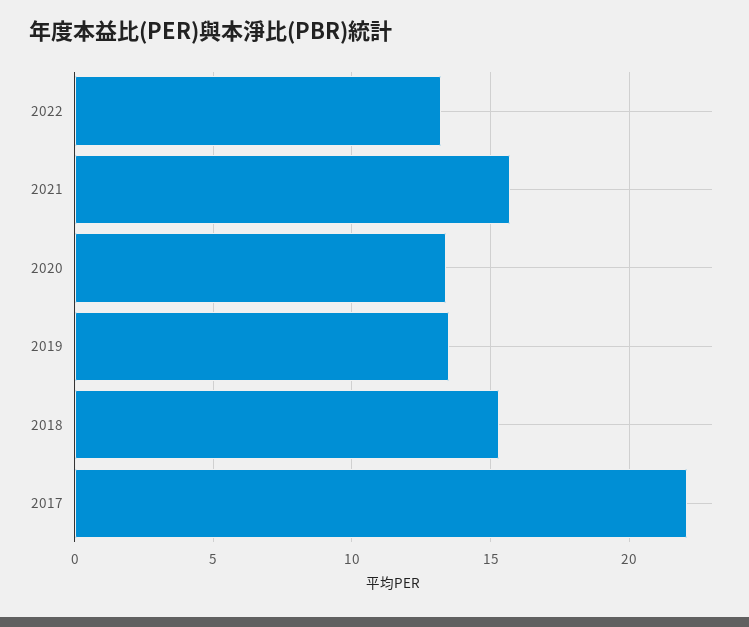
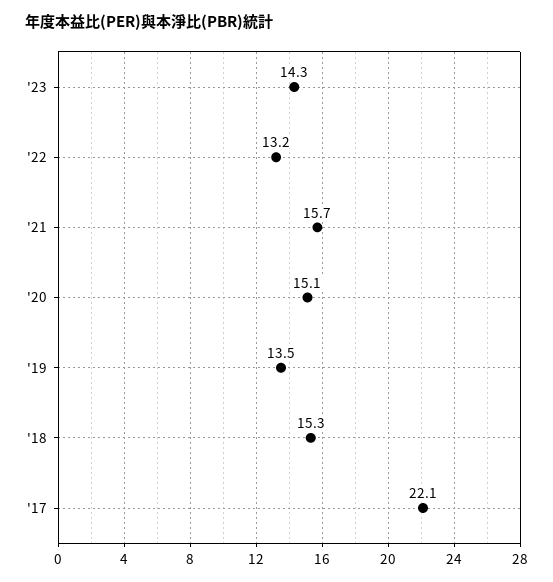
2020: 13.5 -> 15.1
'23: none -> 14.3

